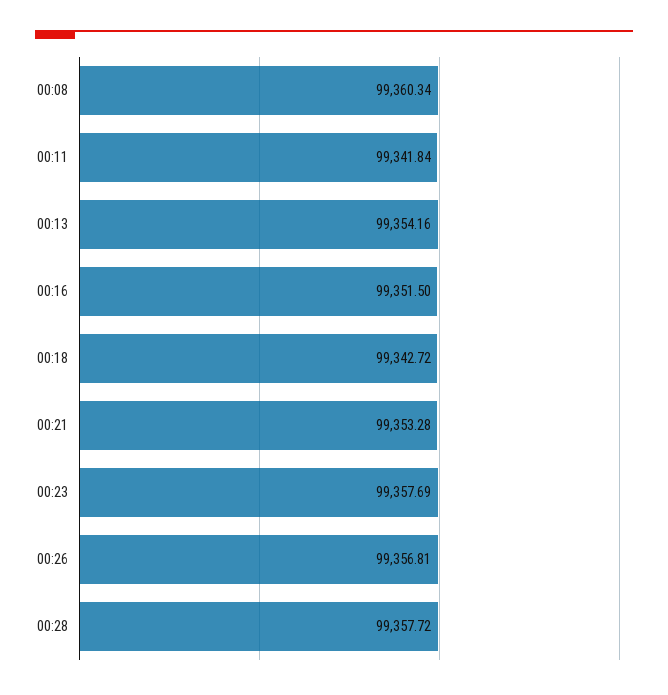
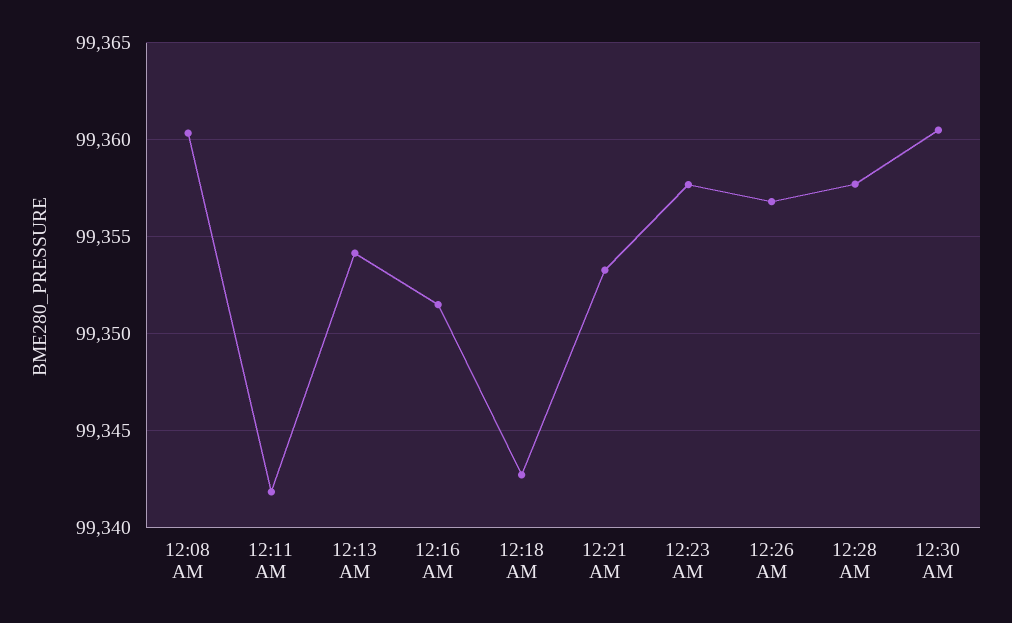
12:30 AM: none -> 99360.5

